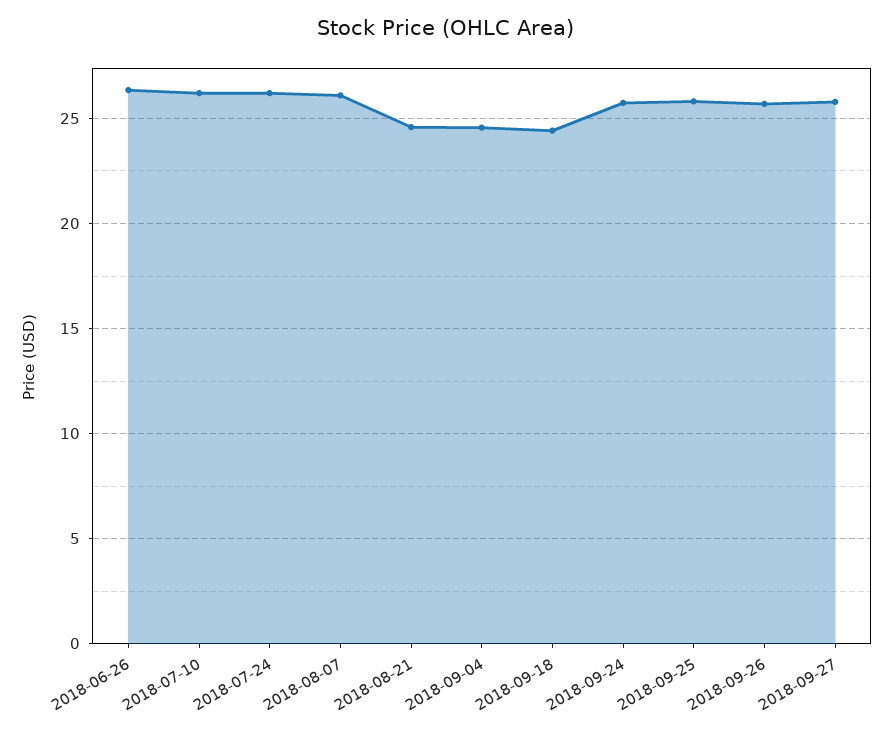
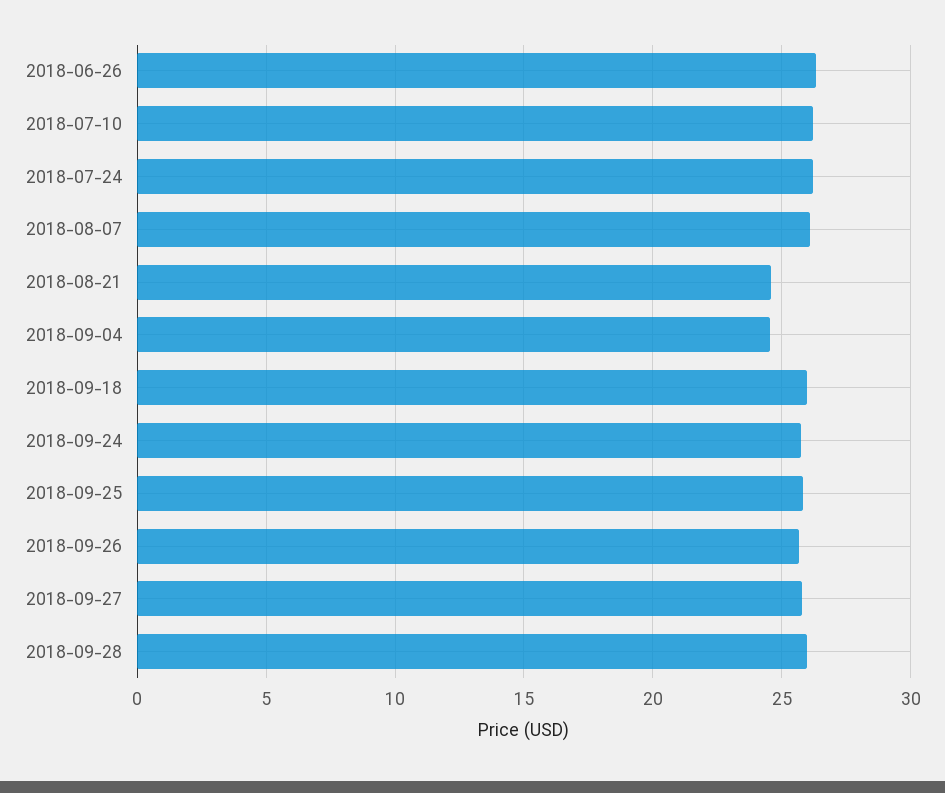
2018-09-18: 24.5 -> 26
2018-09-28: none -> 26

